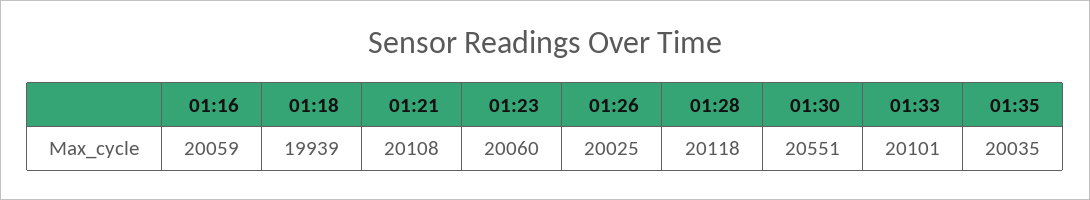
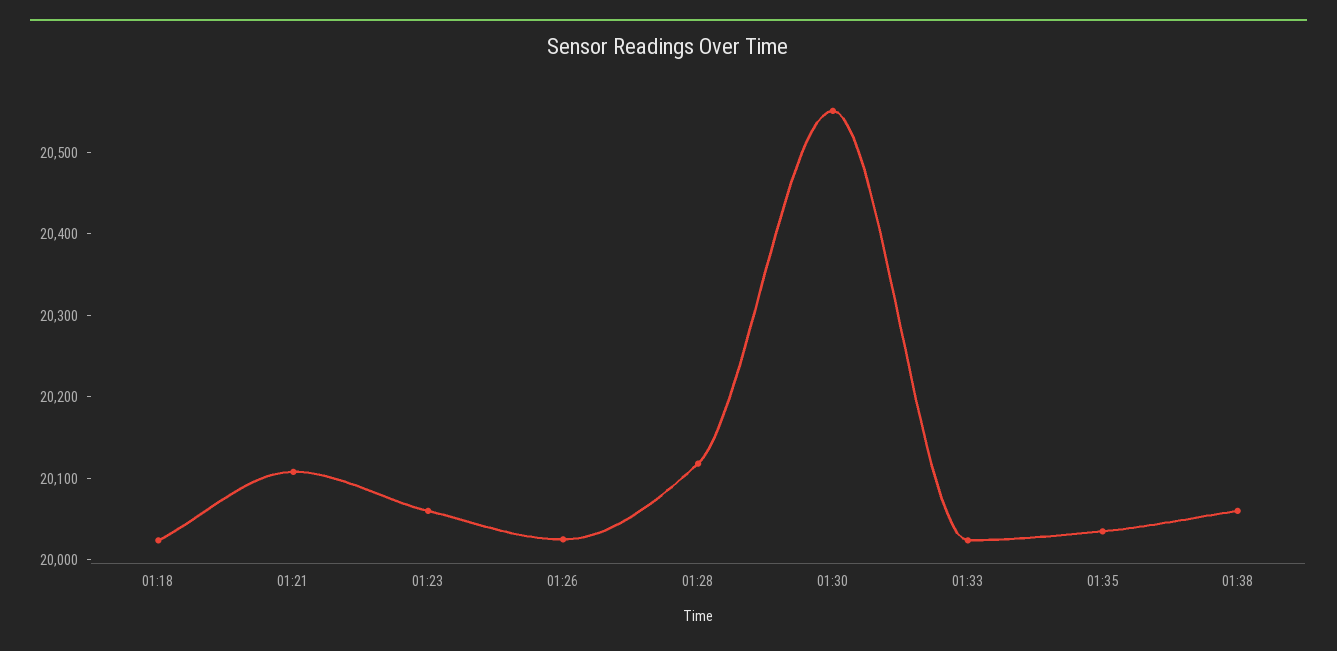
01:16: 20059 -> none
01:18: 19939 -> 20020
01:33: 20101 -> 20020
01:38: none -> 20060

